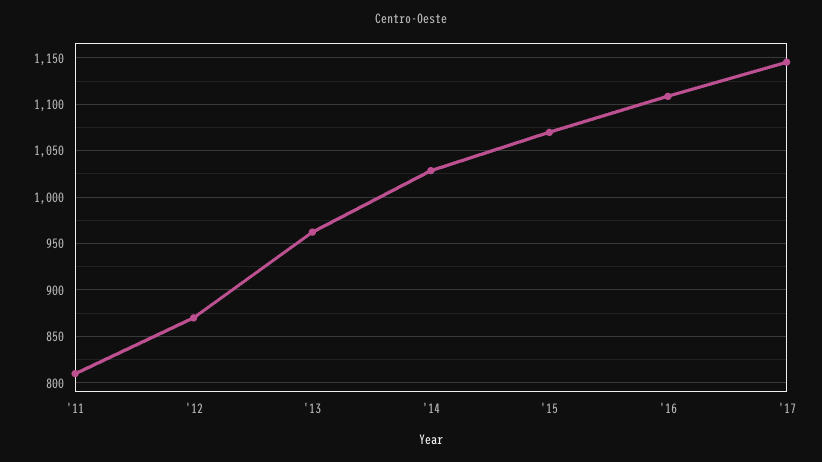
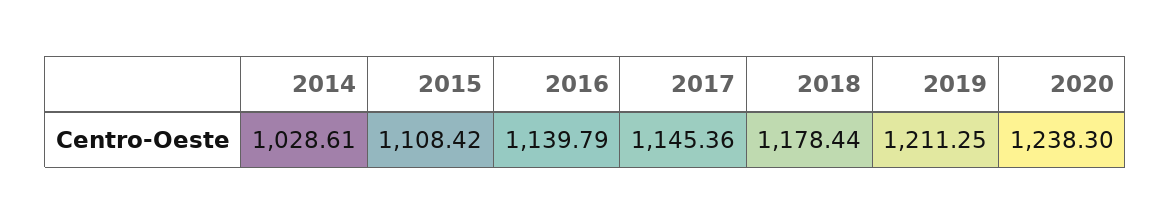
'11: 810 -> none
'12: 870 -> none
'13: 960 -> none
'15: 1070 -> 1108.42
'16: 1110 -> 1139.79
2018: none -> 1178.44
2019: none -> 1211.25
2020: none -> 1238.3

